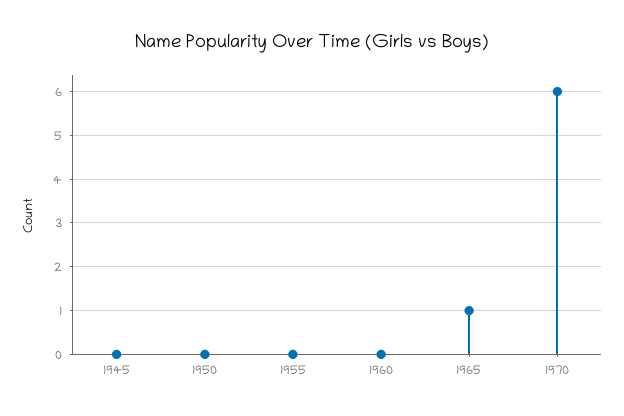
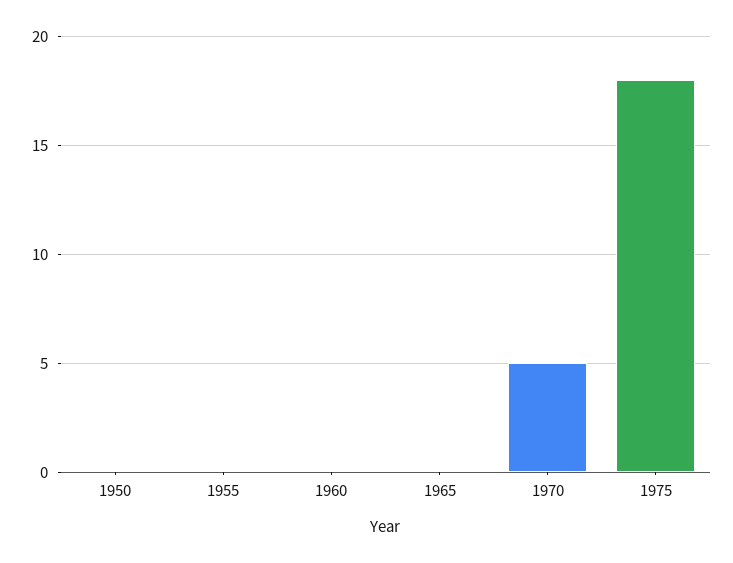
1945: 0 -> none
1965: 1 -> 0
1970: 6 -> 5
1975: none -> 18

